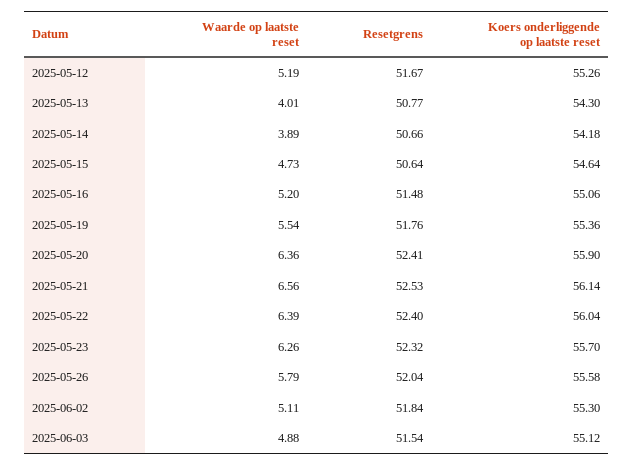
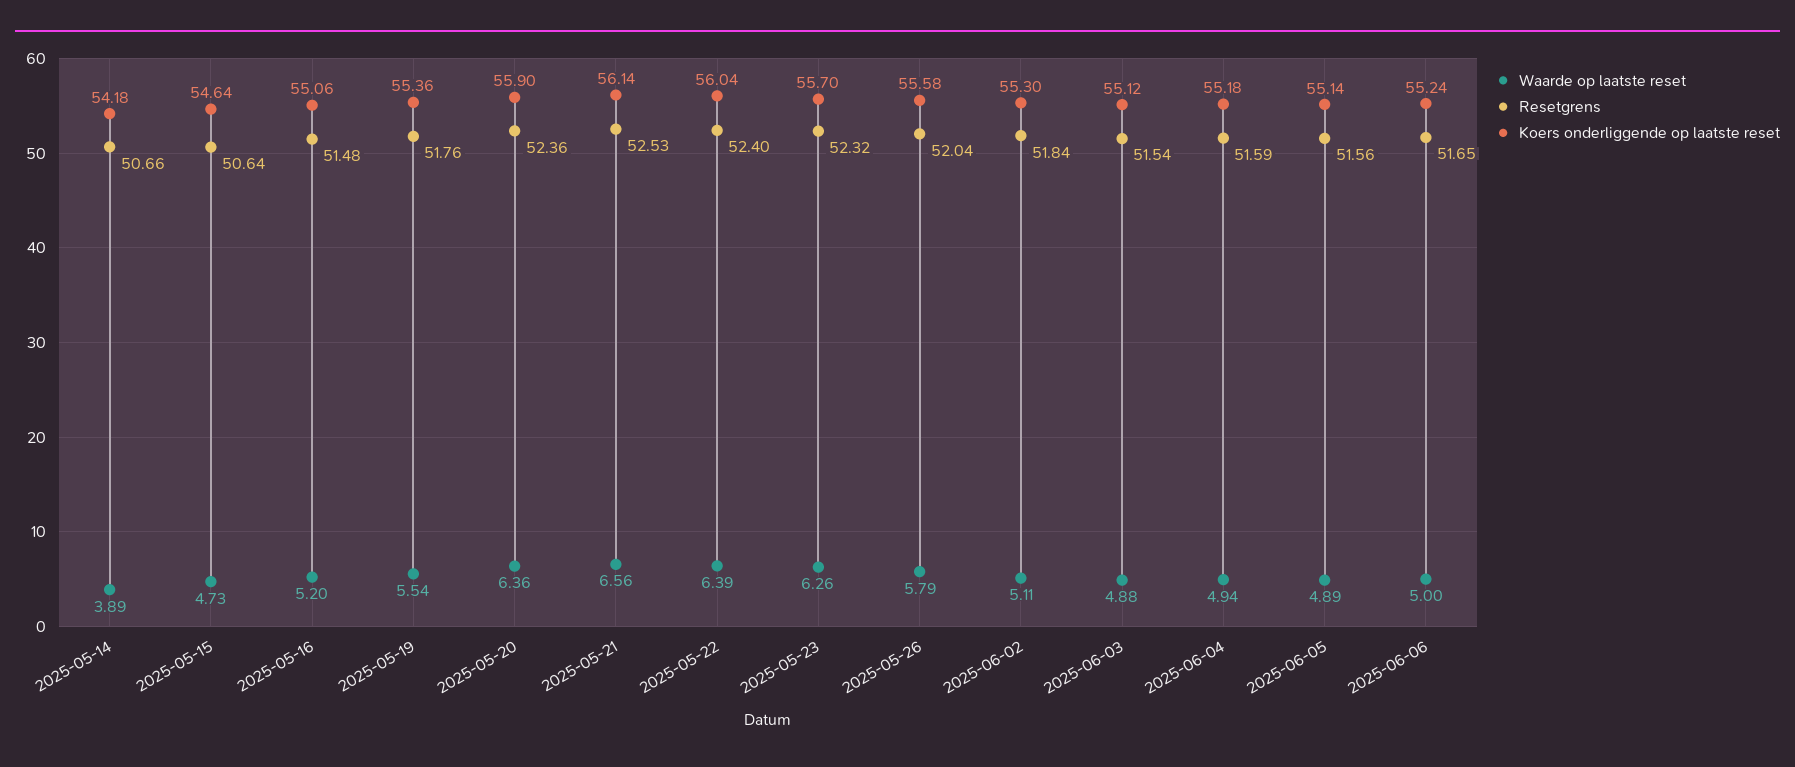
Waarde op laatste reset, 2025-05-12: 5.19 -> none
Resetgrens, 2025-05-12: 51.67 -> none
Koers onderliggende op laatste reset, 2025-05-12: 55.26 -> none
Waarde op laatste reset, 2025-05-13: 4.01 -> none
Resetgrens, 2025-05-13: 50.77 -> none
Koers onderliggende op laatste reset, 2025-05-13: 54.3 -> none
Resetgrens, 2025-05-20: 52.41 -> 52.36
Waarde op laatste reset, 2025-06-04: none -> 4.94
Resetgrens, 2025-06-04: none -> 51.59
Koers onderliggende op laatste reset, 2025-06-04: none -> 55.18
Waarde op laatste reset, 2025-06-05: none -> 4.89
Resetgrens, 2025-06-05: none -> 51.56
Koers onderliggende op laatste reset, 2025-06-05: none -> 55.14
Waarde op laatste reset, 2025-06-06: none -> 5
Resetgrens, 2025-06-06: none -> 51.65
Koers onderliggende op laatste reset, 2025-06-06: none -> 55.24

